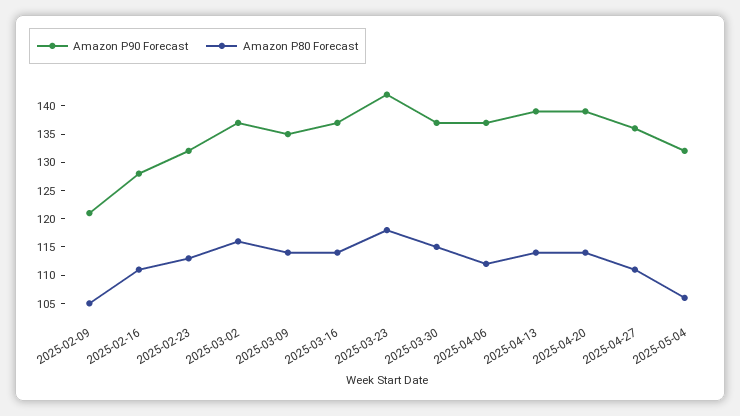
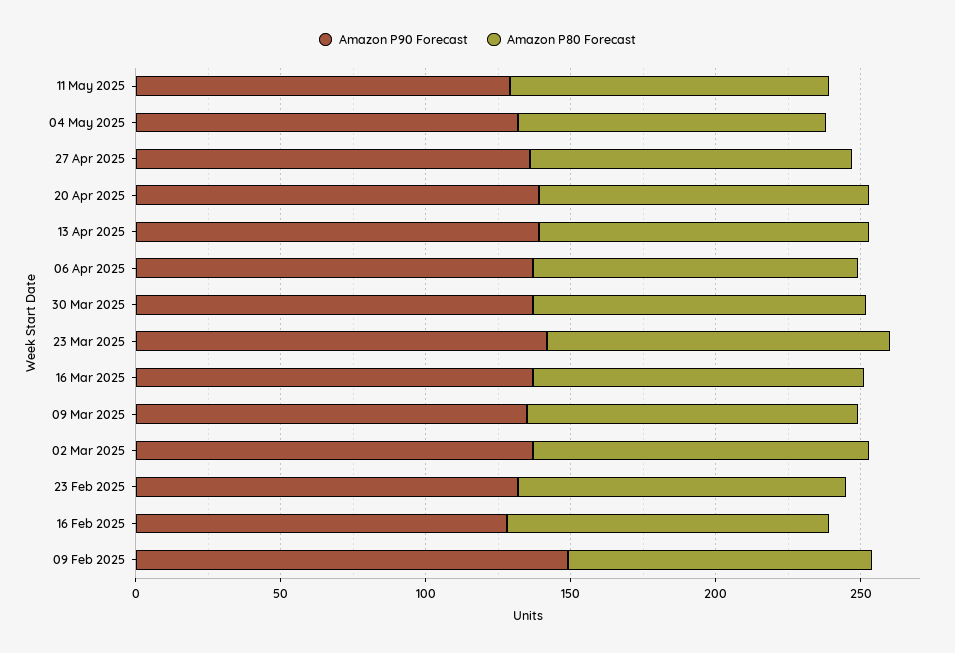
Amazon P90 Forecast, 2025-02-09: 120 -> 150
Amazon P90 Forecast, 11 May 2025: none -> 130
Amazon P80 Forecast, 11 May 2025: none -> 110

